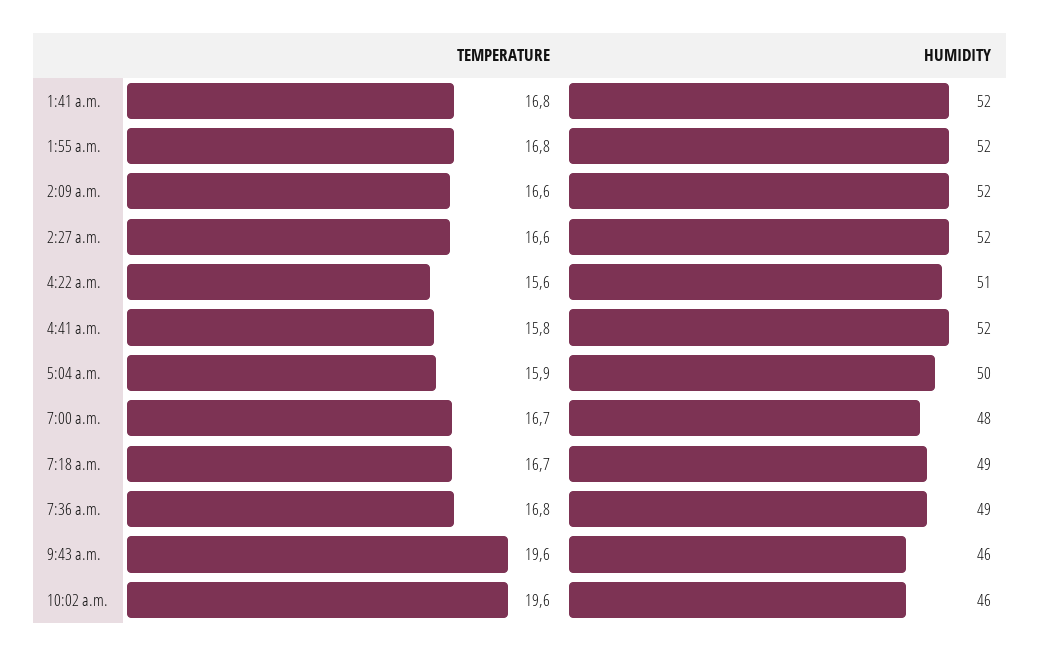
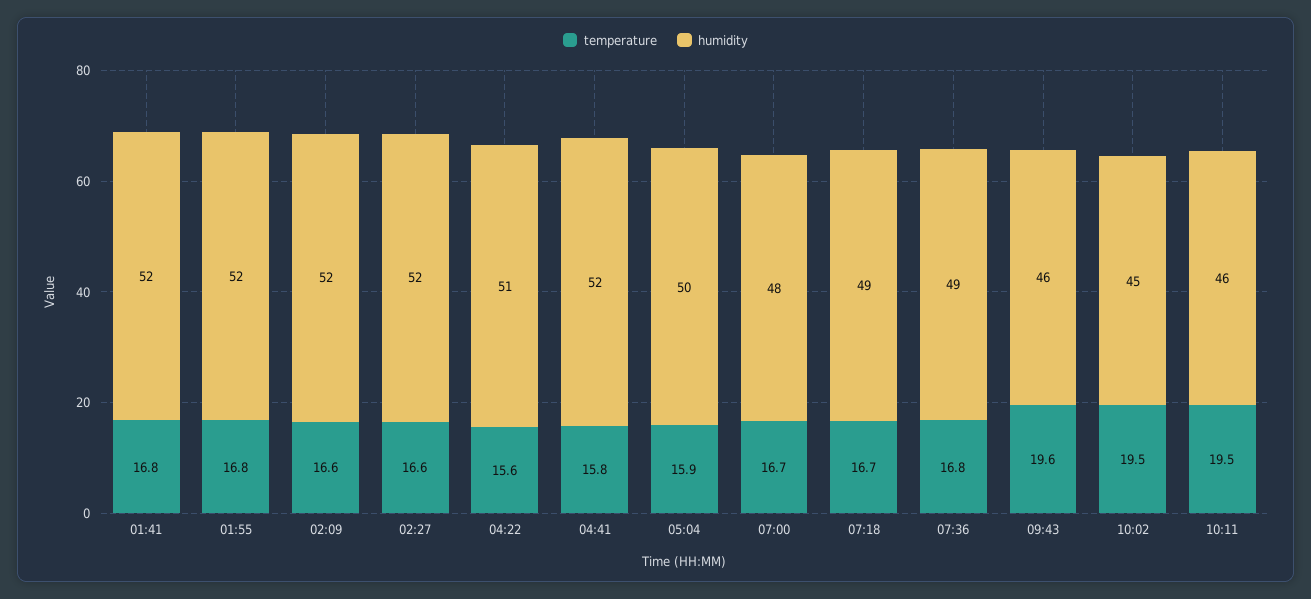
TEMPERATURE, 10:02 a.m.: 19.6 -> 19.5
HUMIDITY, 10:02 a.m.: 46 -> 45
TEMPERATURE, 10:11: none -> 19.5
HUMIDITY, 10:11: none -> 46

